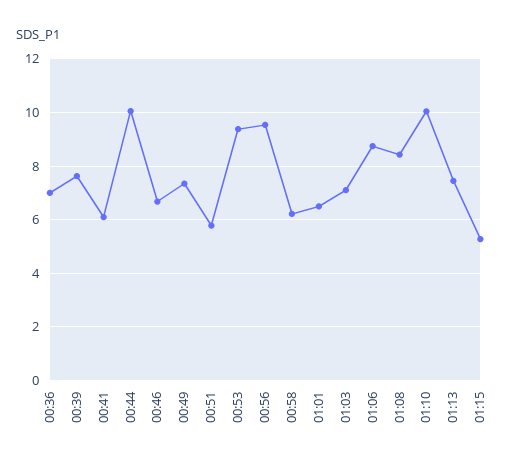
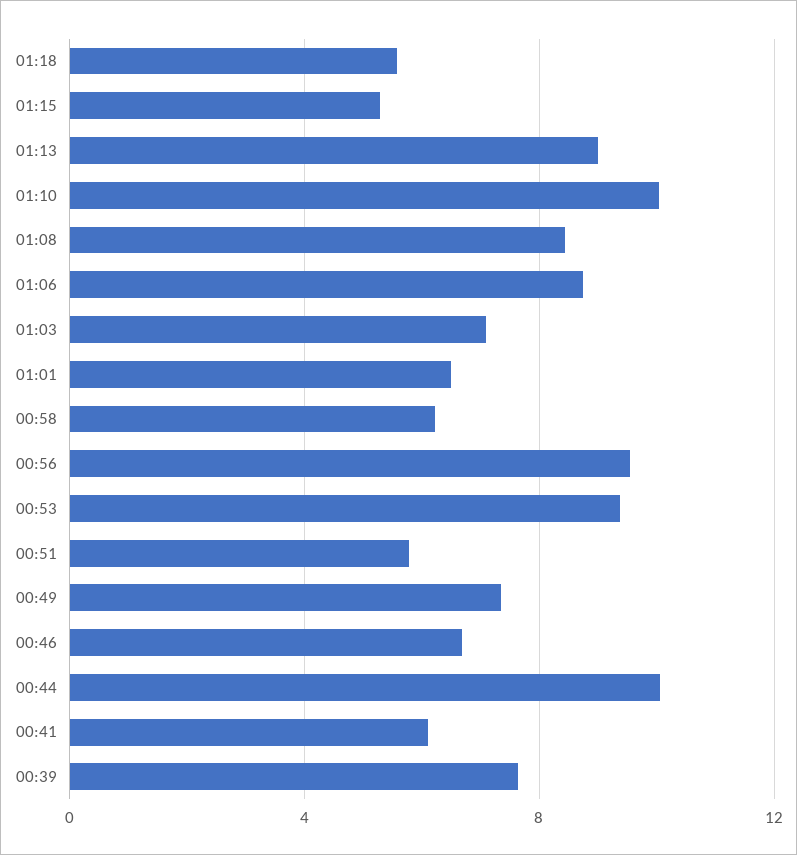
00:36: 7 -> none
01:13: 7.5 -> 9
01:18: none -> 5.5

